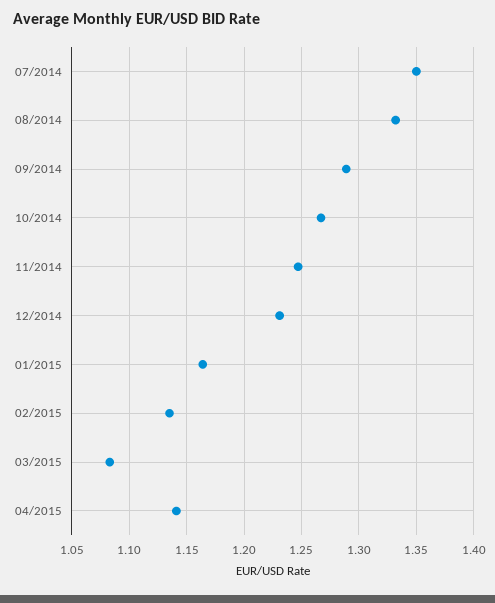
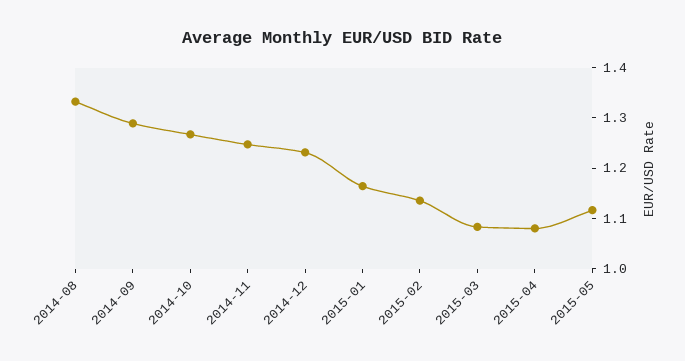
07/2014: 1.35 -> none
04/2015: 1.14 -> 1.08
2015-05: none -> 1.12

